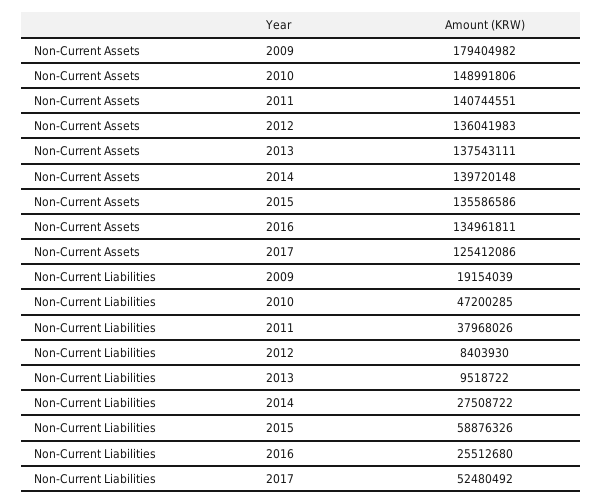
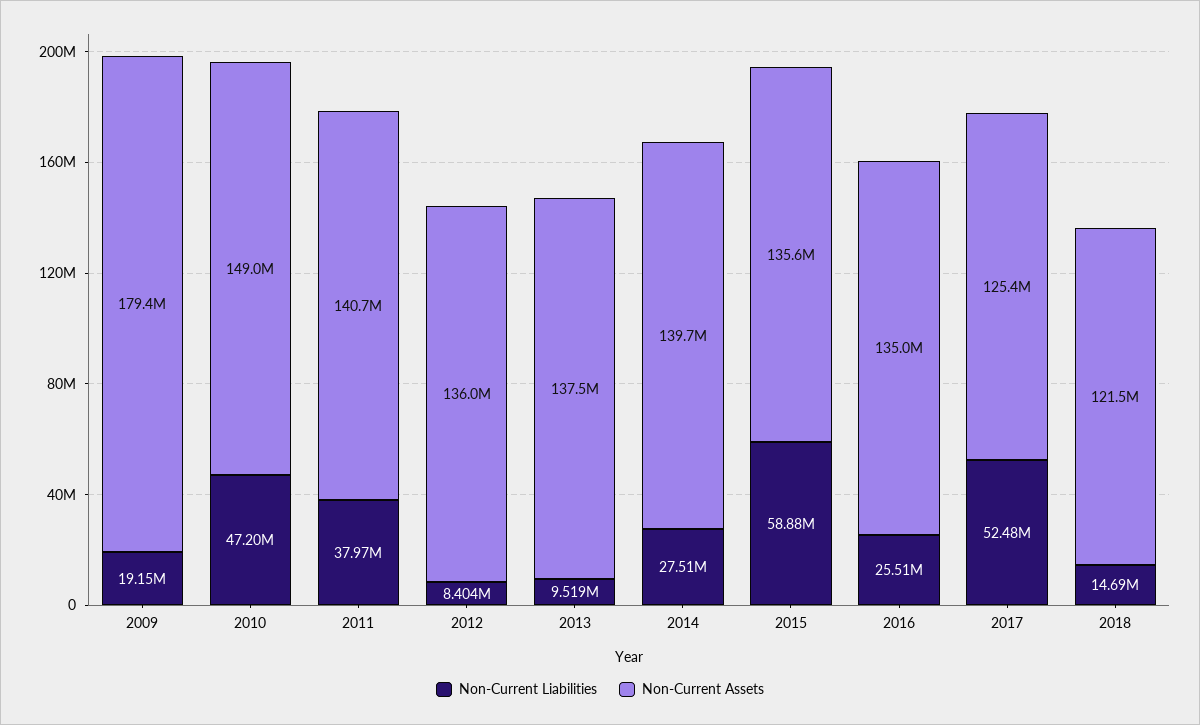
Non-Current Liabilities, 2018: none -> 14690000
Non-Current Assets, 2018: none -> 121500000

